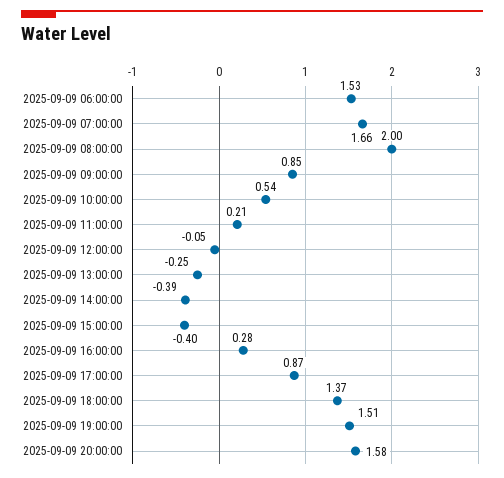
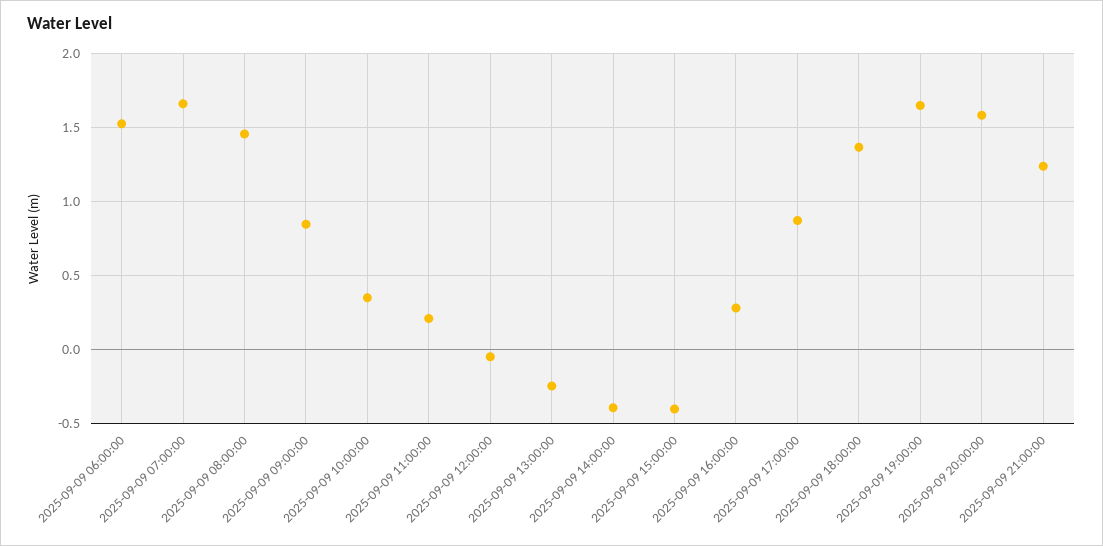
2025-09-09 08:00:00: 2 -> 1.45
2025-09-09 10:00:00: 0.54 -> 0.35
2025-09-09 19:00:00: 1.51 -> 1.65
2025-09-09 21:00:00: none -> 1.25

